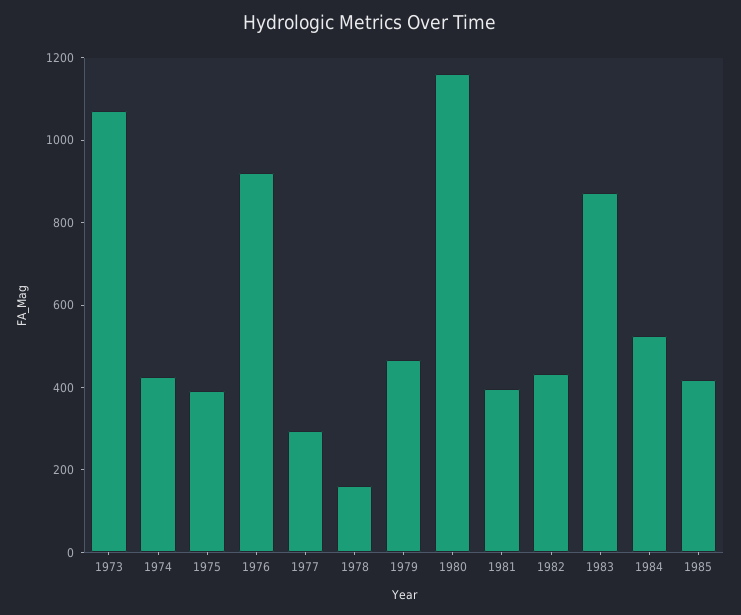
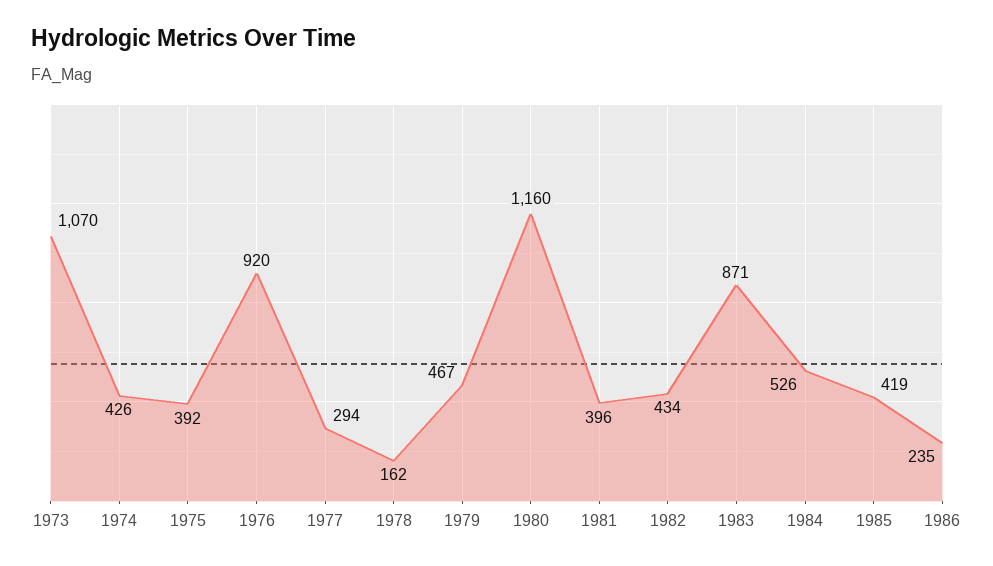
1986: none -> 235

